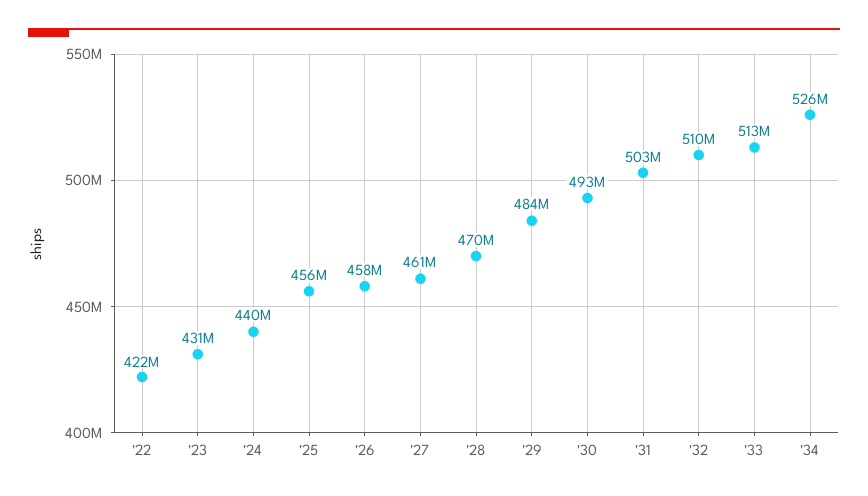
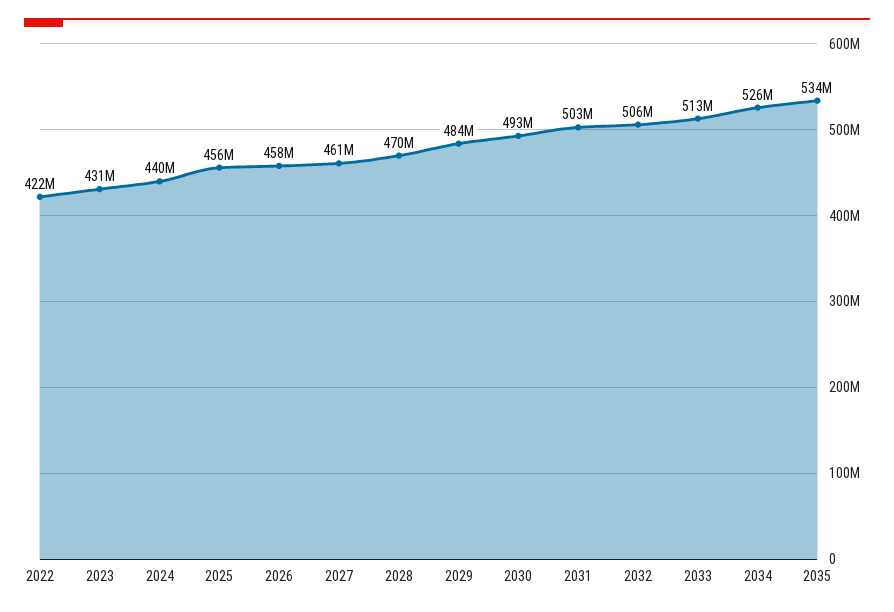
'32: 510000000 -> 506000000
2035: none -> 534000000

